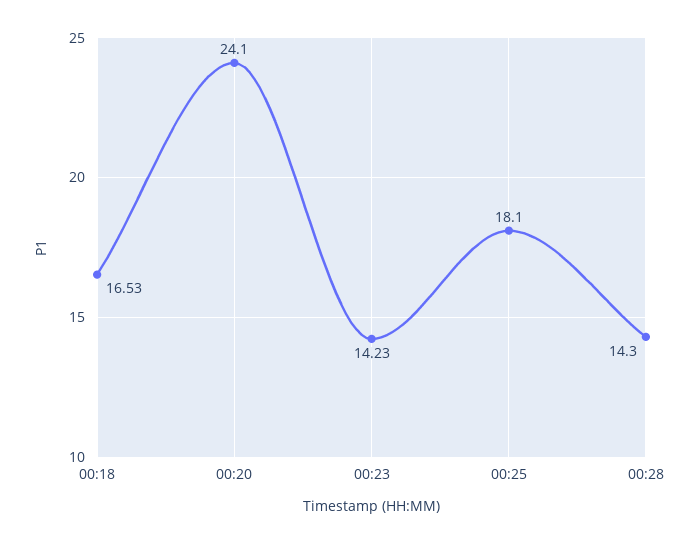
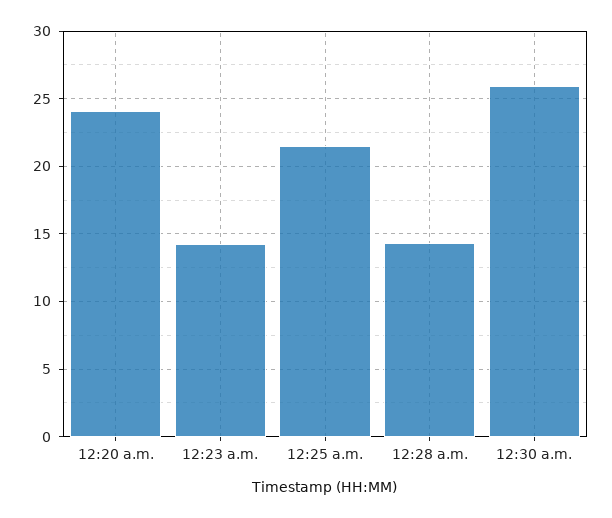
00:18: 16.53 -> none
00:25: 18.1 -> 21.5
12:30 a.m.: none -> 26

